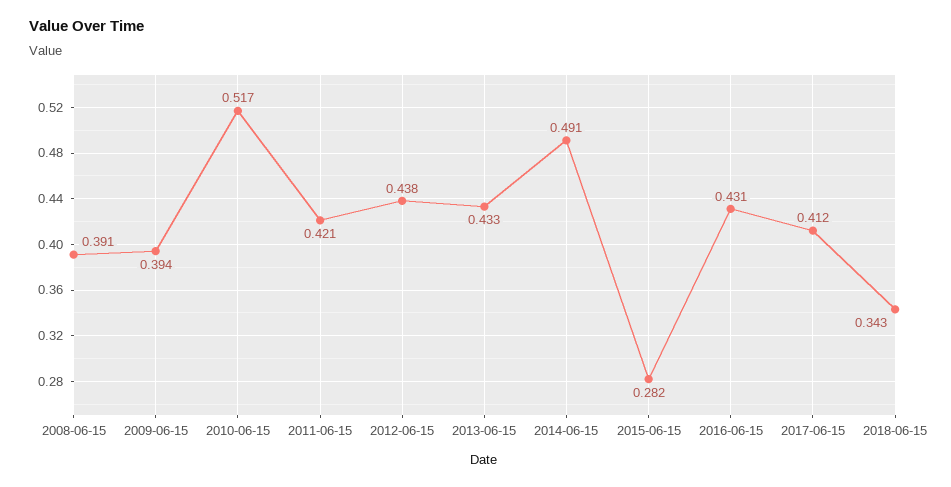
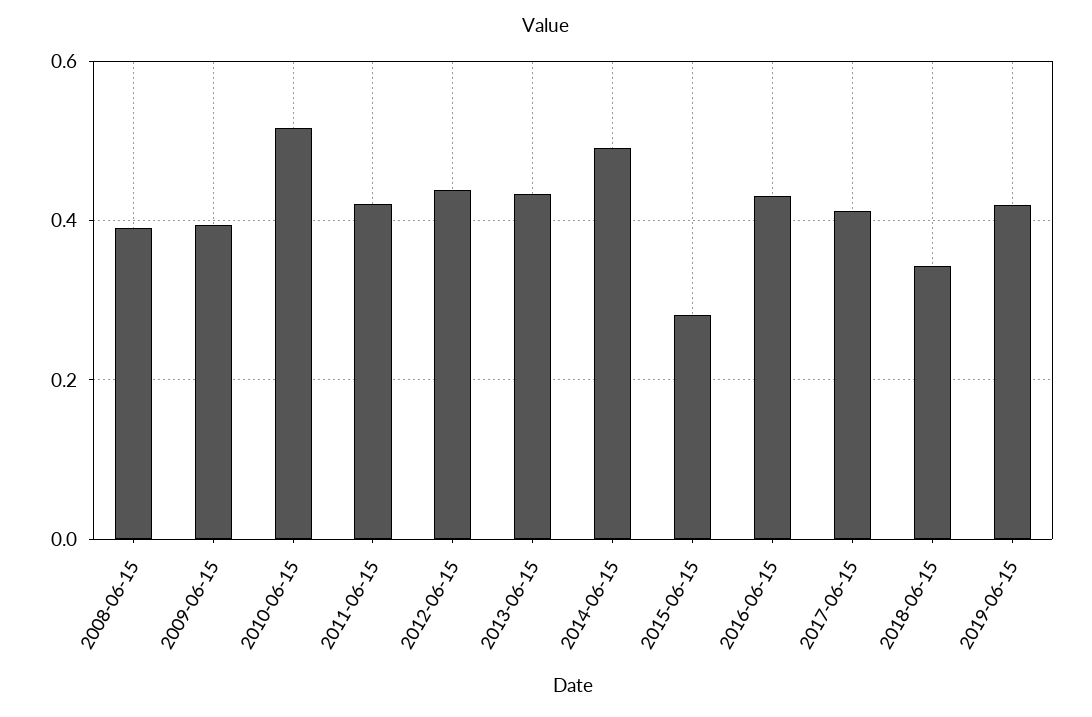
2019-06-15: none -> 0.42

